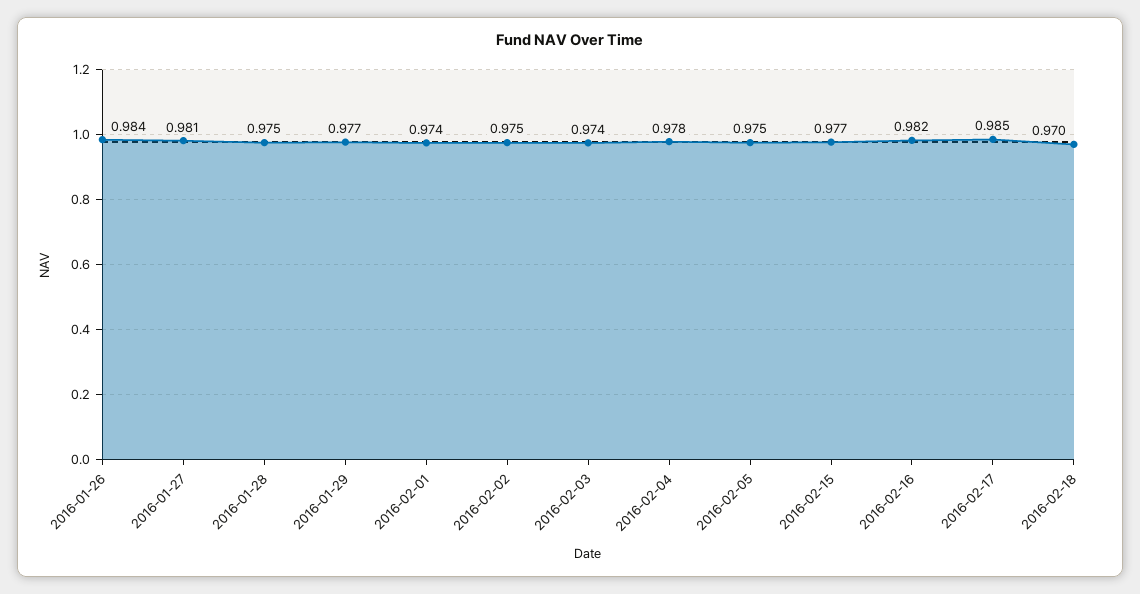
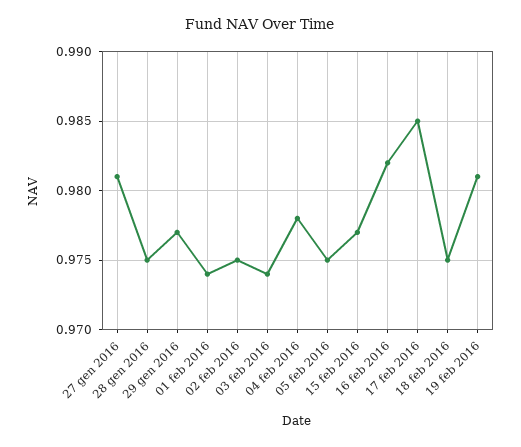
2016-01-26: 0.984 -> none
2016-02-18: 0.97 -> 0.975
19 feb 2016: none -> 0.981

